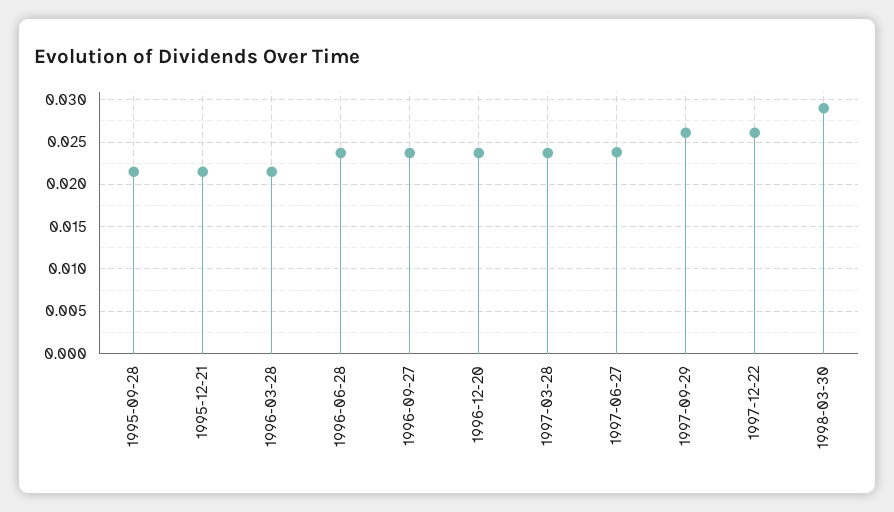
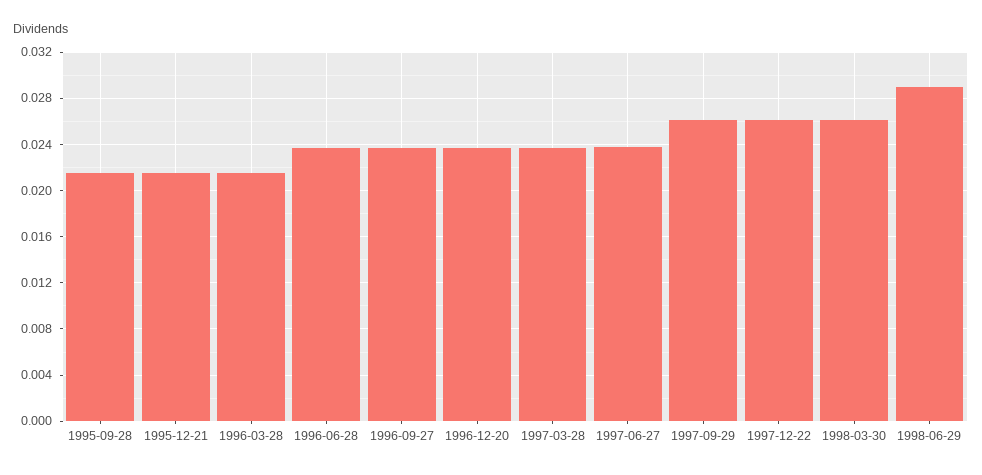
1998-03-30: 0.029 -> 0.026
1998-06-29: none -> 0.029

